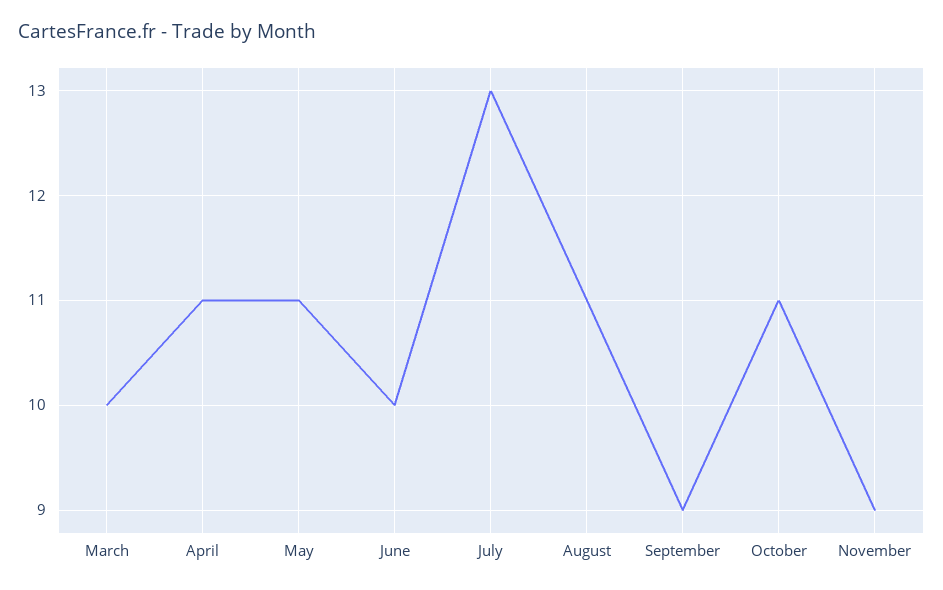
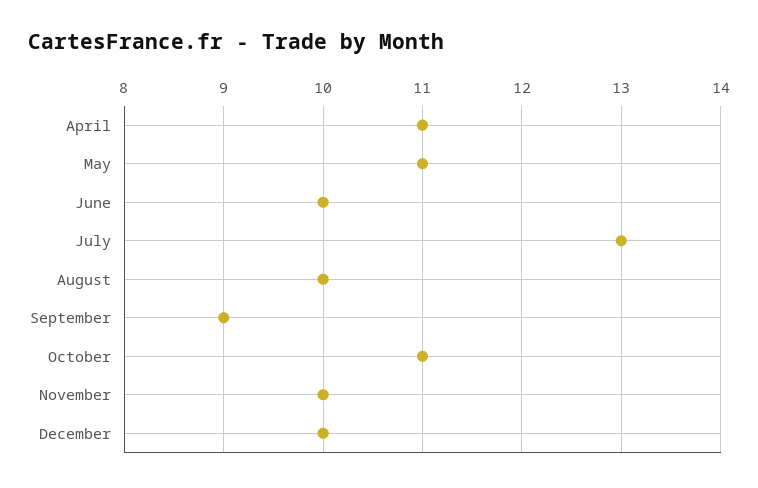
March: 10 -> none
August: 11 -> 10
November: 9 -> 10
December: none -> 10

